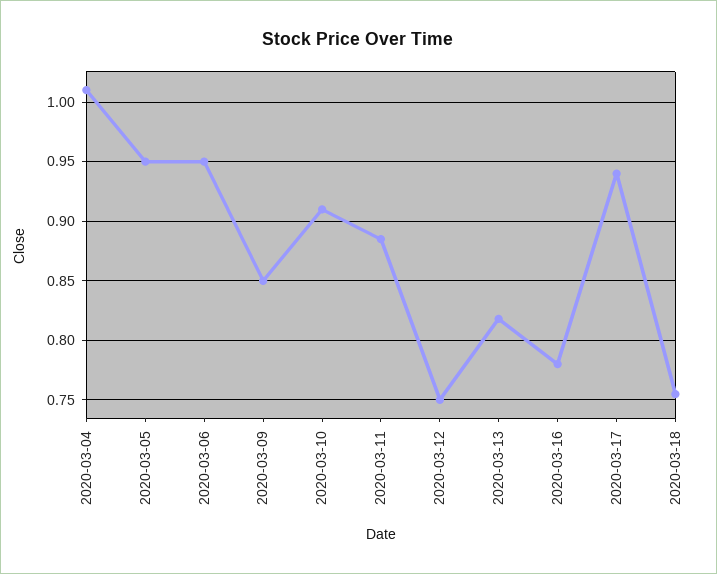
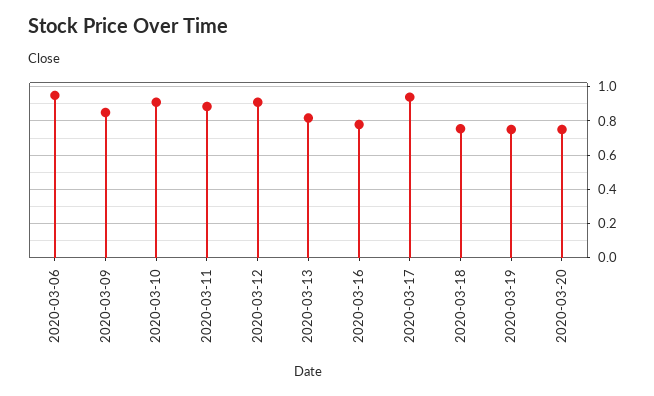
2020-03-04: 1.01 -> none
2020-03-05: 0.95 -> none
2020-03-12: 0.75 -> 0.9
2020-03-19: none -> 0.75
2020-03-20: none -> 0.75

